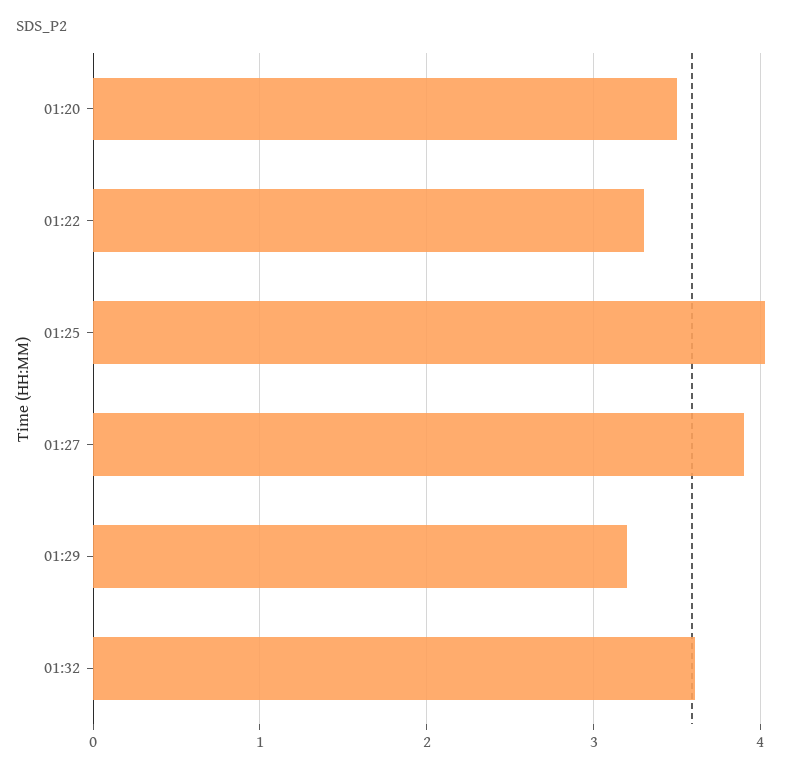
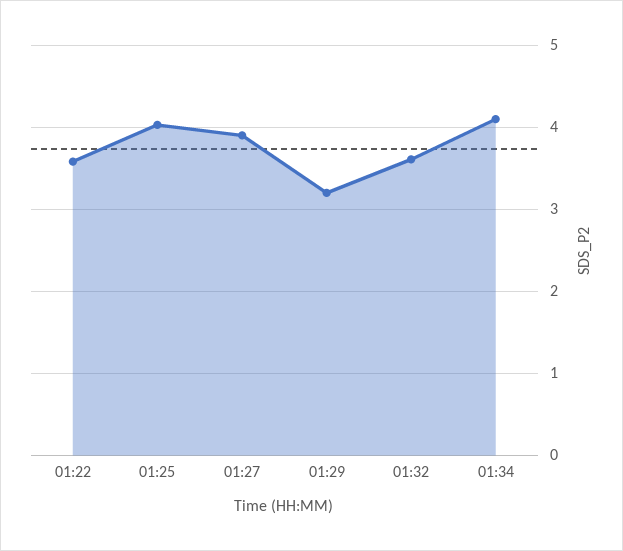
01:20: 3.5 -> none
01:22: 3.3 -> 3.6
01:34: none -> 4.1

